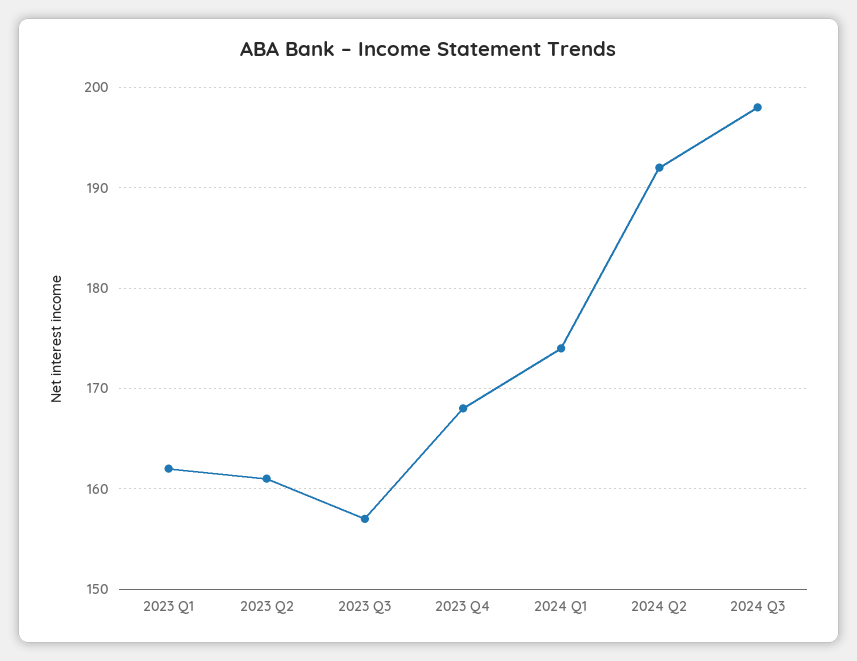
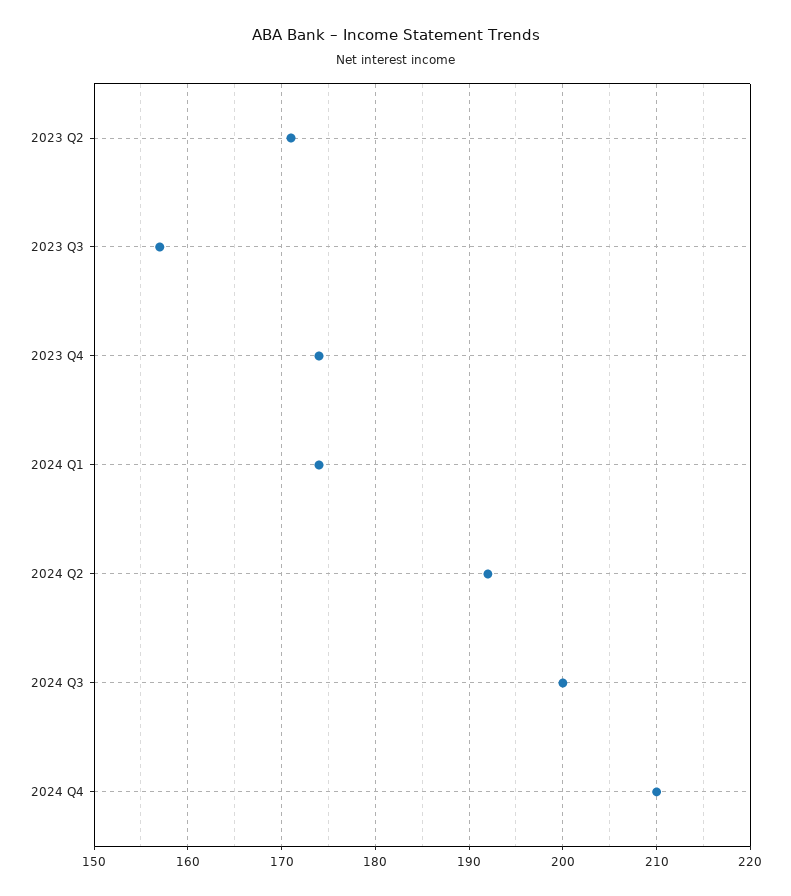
2023 Q1: 162 -> none
2023 Q2: 161 -> 171
2023 Q4: 168 -> 174
2024 Q3: 198 -> 200
2024 Q4: none -> 210

